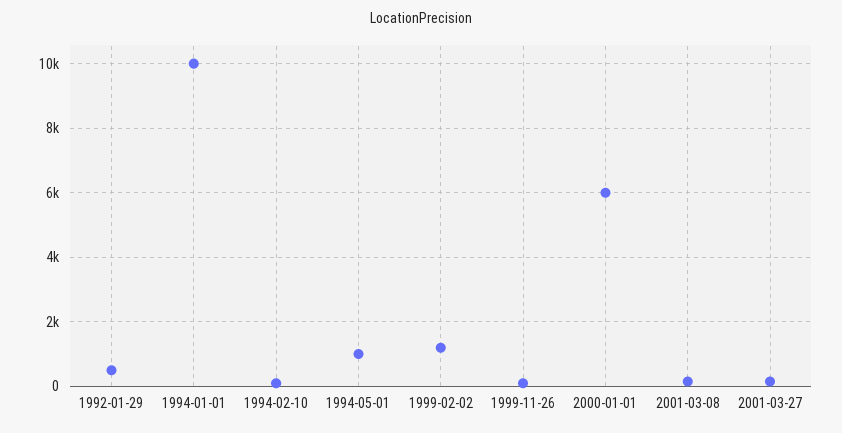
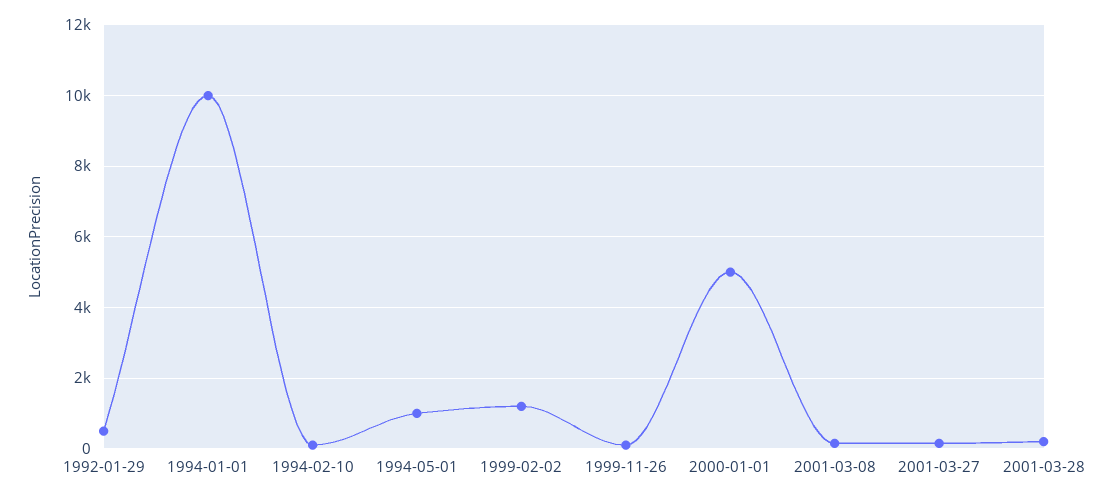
2000-01-01: 6000 -> 5000
2001-03-28: none -> 200

